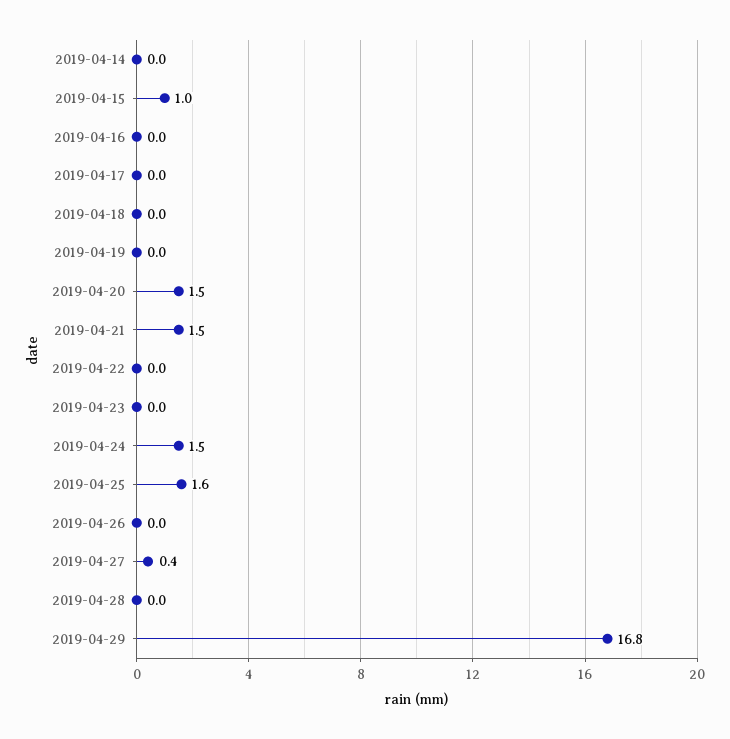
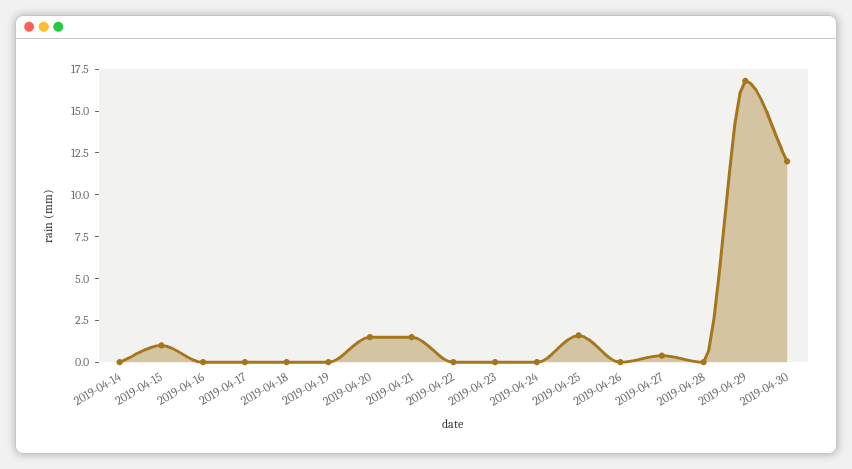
2019-04-24: 1.5 -> 0
2019-04-30: none -> 12

